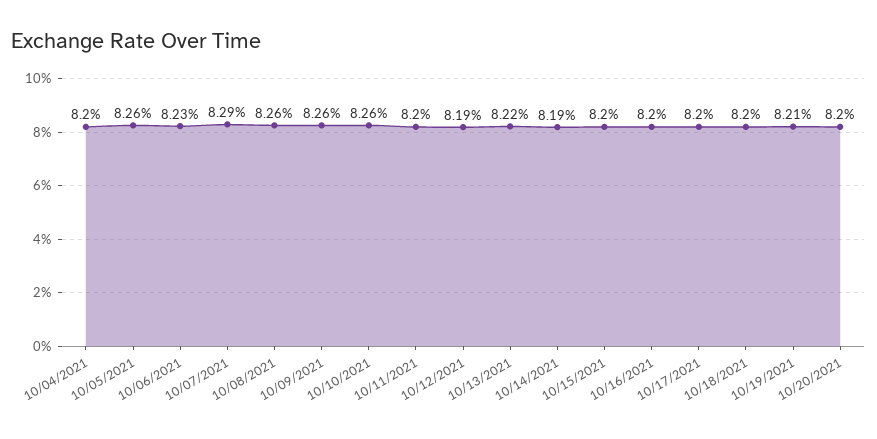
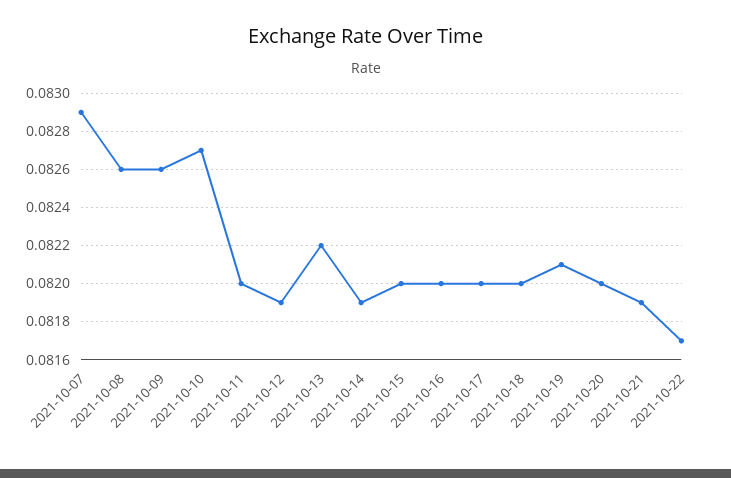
10/04/2021: 0.082 -> none
10/05/2021: 0.0826 -> none
10/06/2021: 0.0823 -> none
10/10/2021: 0.0826 -> 0.0827
2021-10-21: none -> 0.0819
2021-10-22: none -> 0.0817

